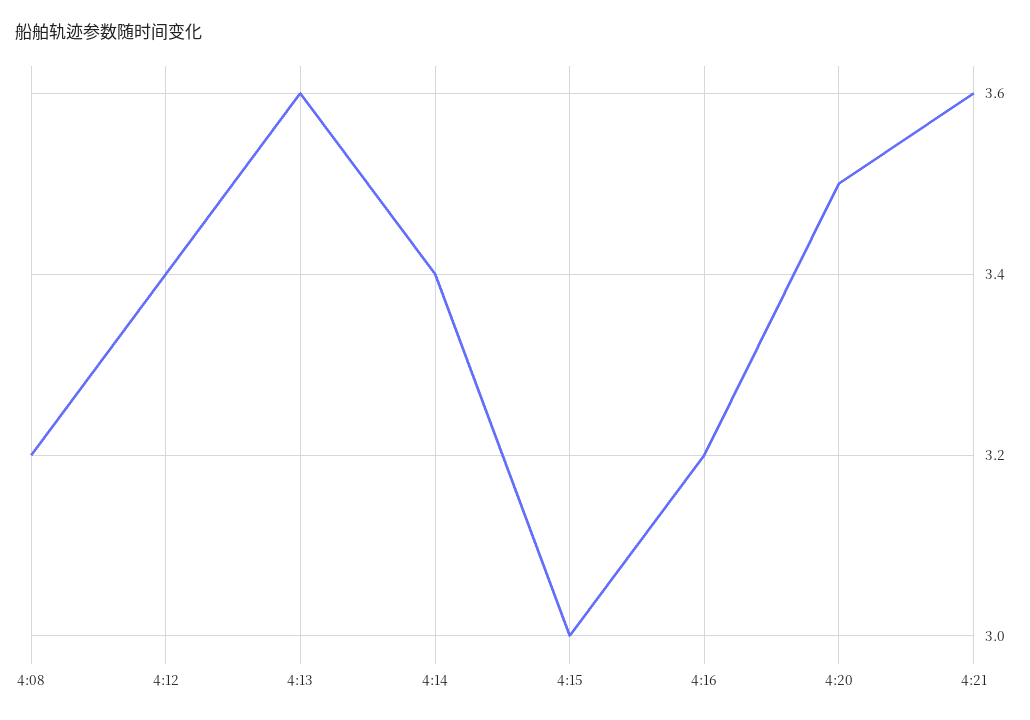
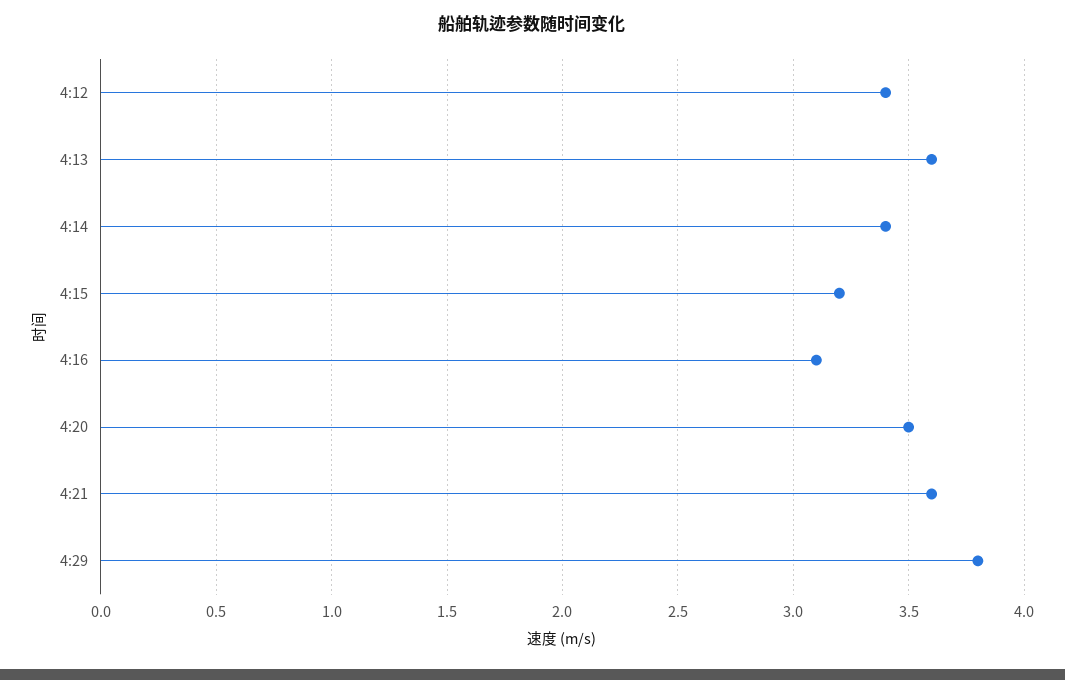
4:08: 3.2 -> none
4:15: 3 -> 3.2
4:16: 3.2 -> 3.1
4:29: none -> 3.8

